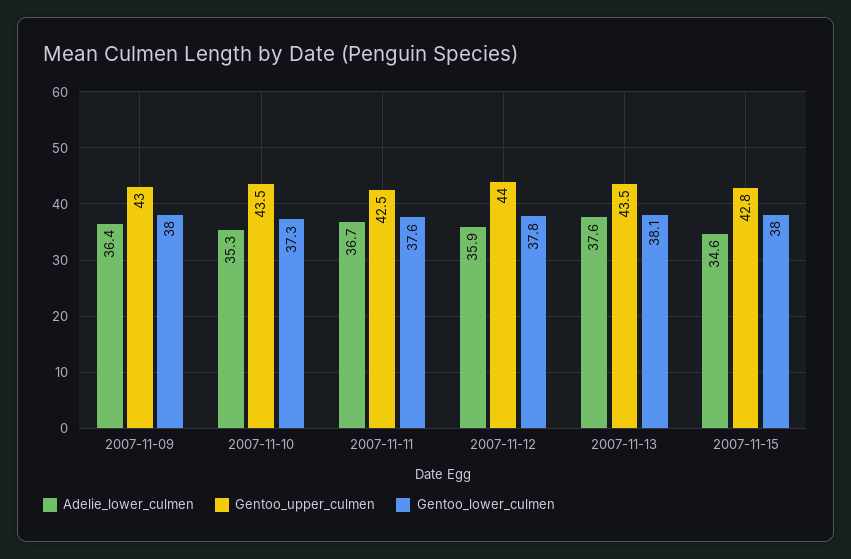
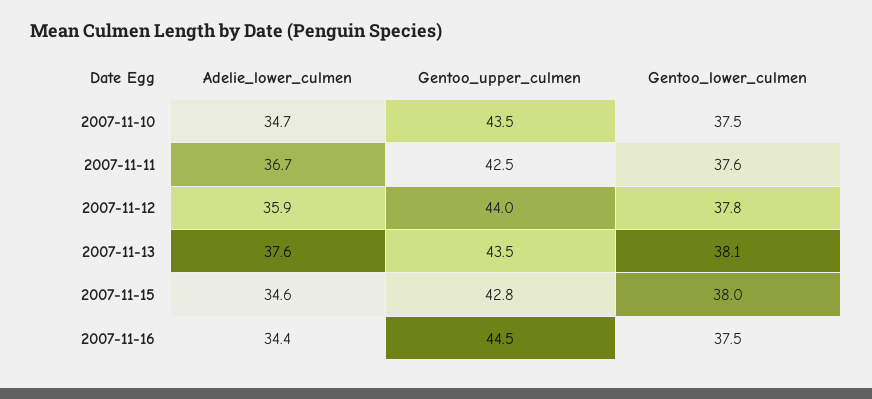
Adelie_lower_culmen, 2007-11-09: 36.4 -> none
Gentoo_upper_culmen, 2007-11-09: 43 -> none
Gentoo_lower_culmen, 2007-11-09: 38 -> none
Adelie_lower_culmen, 2007-11-10: 35.3 -> 34.7
Gentoo_lower_culmen, 2007-11-10: 37.3 -> 37.5
Adelie_lower_culmen, 2007-11-16: none -> 34.4
Gentoo_upper_culmen, 2007-11-16: none -> 44.5
Gentoo_lower_culmen, 2007-11-16: none -> 37.5

